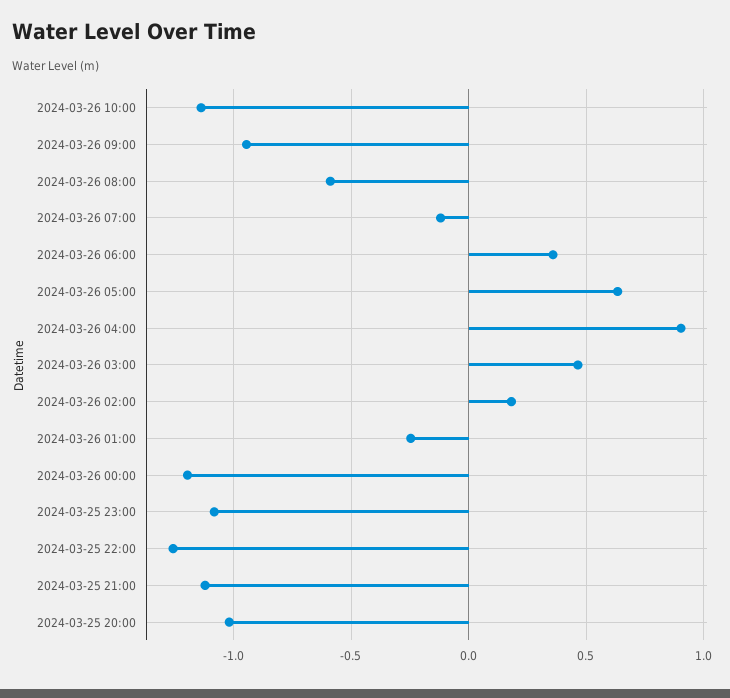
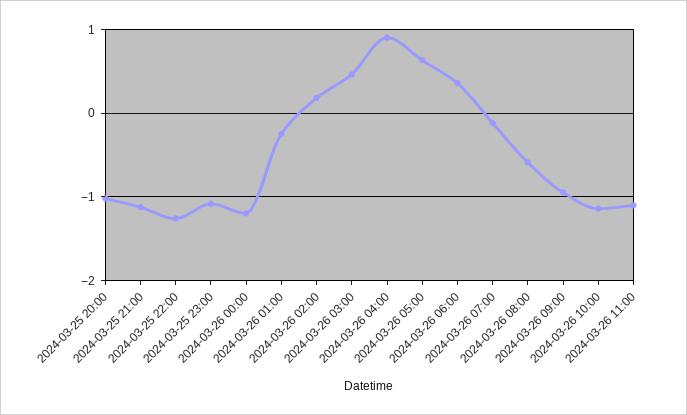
2024-03-26 11:00: none -> -1.1

